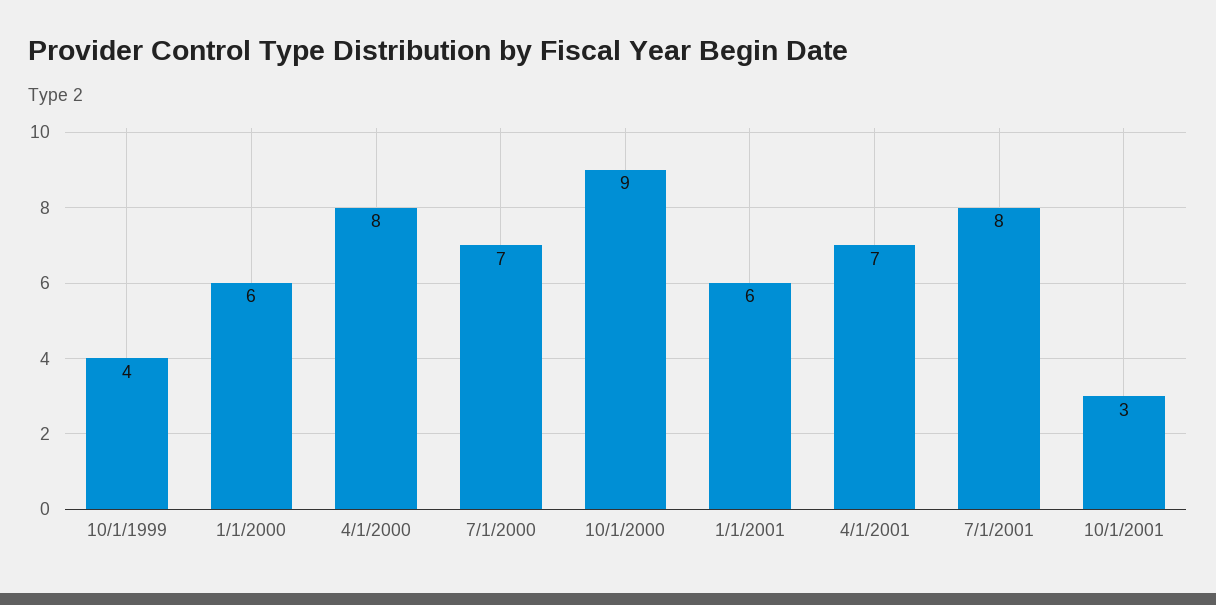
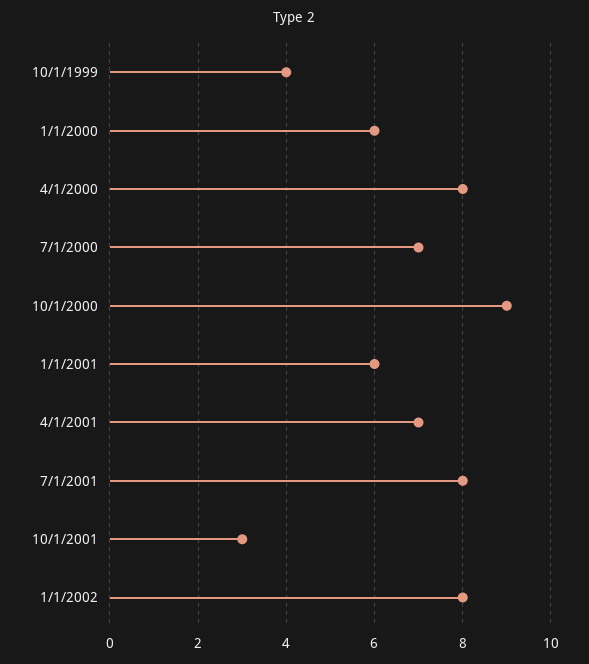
1/1/2002: none -> 8

